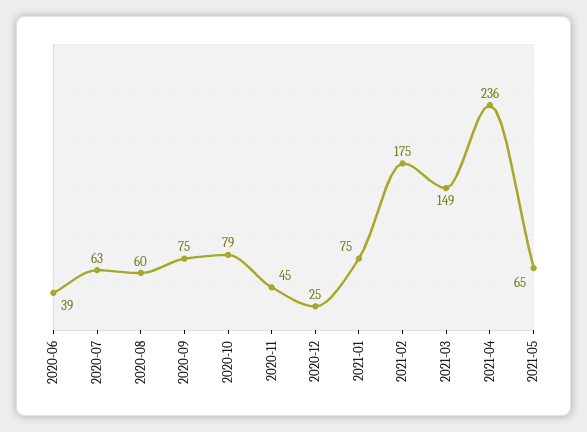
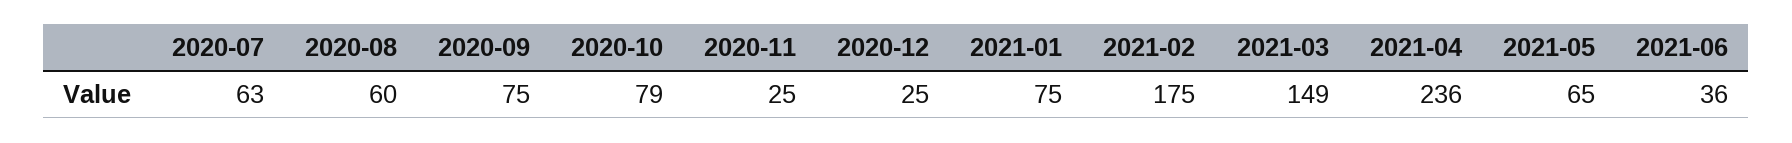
2020-06: 39 -> none
2020-11: 45 -> 25
2021-06: none -> 36

